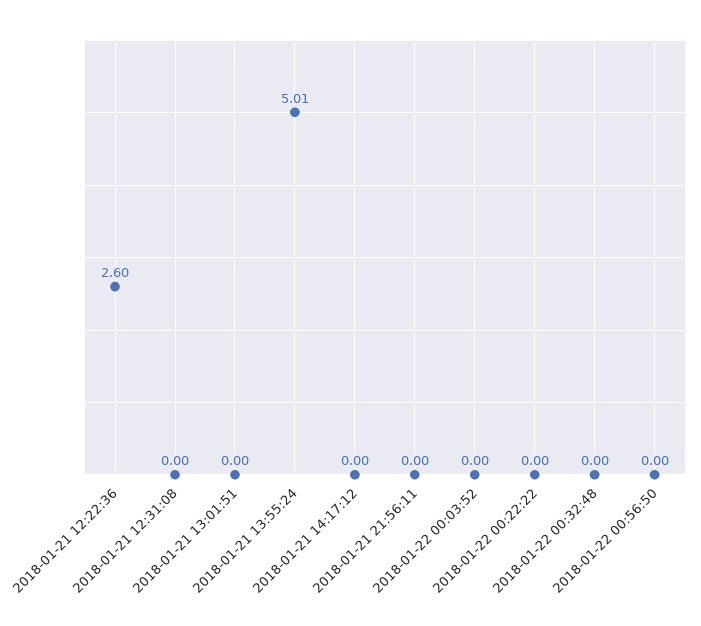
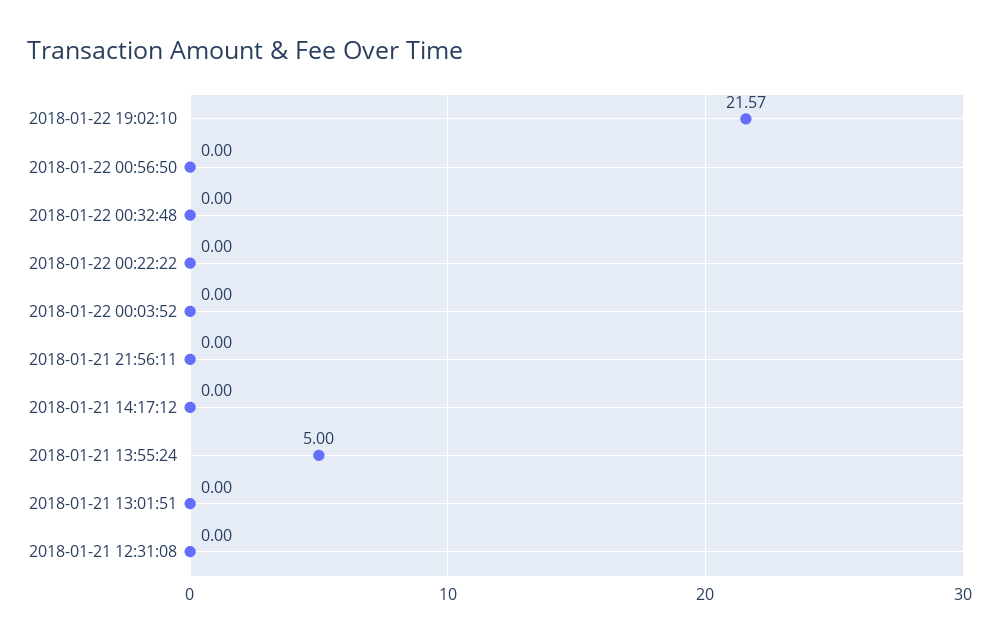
2018-01-21 12:22:36: 2.6 -> none
2018-01-21 13:55:24: 5.01 -> 5
2018-01-22 19:02:10: none -> 21.57

